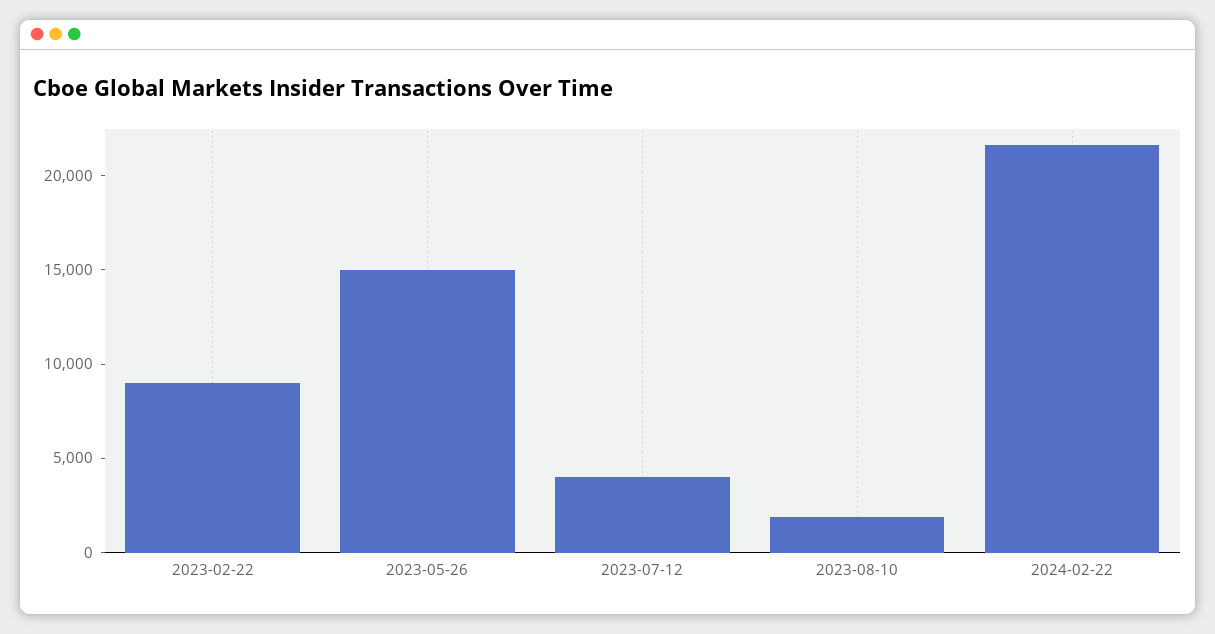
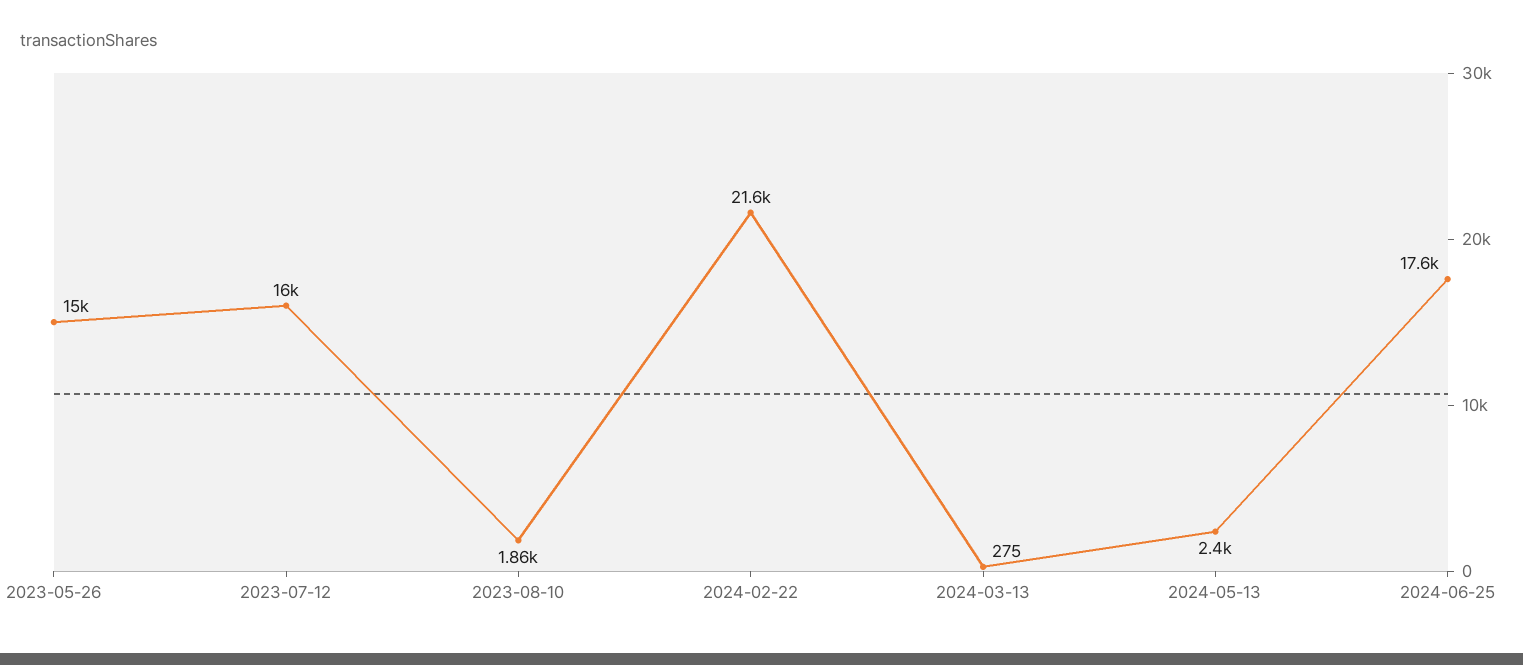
2023-02-22: 9000 -> none
2023-07-12: 4000 -> 16000
2024-03-13: none -> 275
2024-05-13: none -> 2400
2024-06-25: none -> 17600

